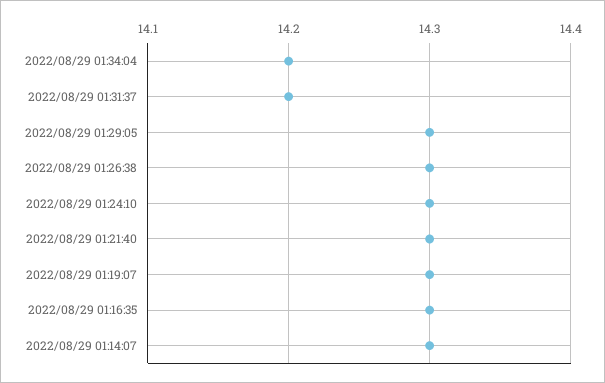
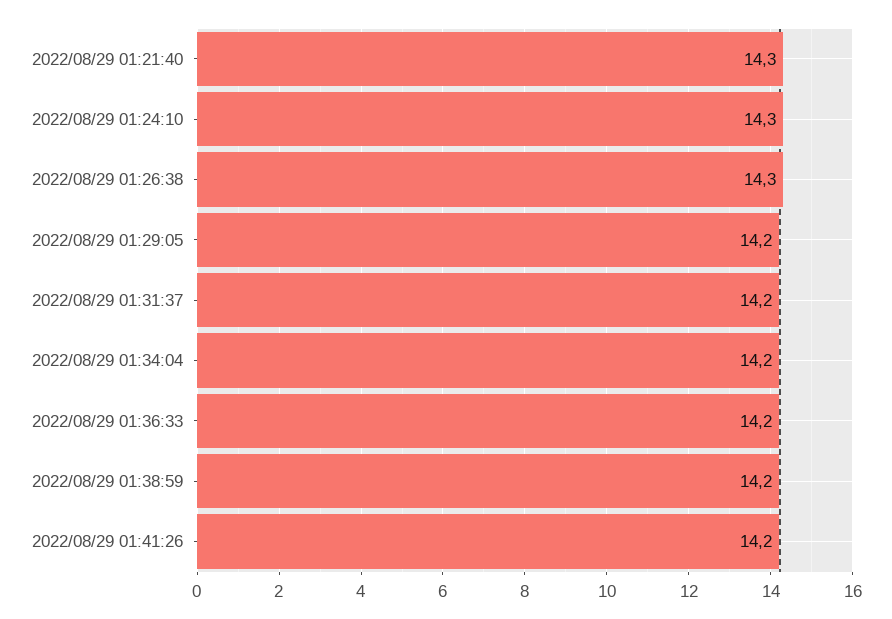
2022/08/29 01:29:05: 14.3 -> 14.2
2022/08/29 01:19:07: 14.3 -> none
2022/08/29 01:16:35: 14.3 -> none
2022/08/29 01:14:07: 14.3 -> none
2022/08/29 01:36:33: none -> 14.2
2022/08/29 01:38:59: none -> 14.2
2022/08/29 01:41:26: none -> 14.2

